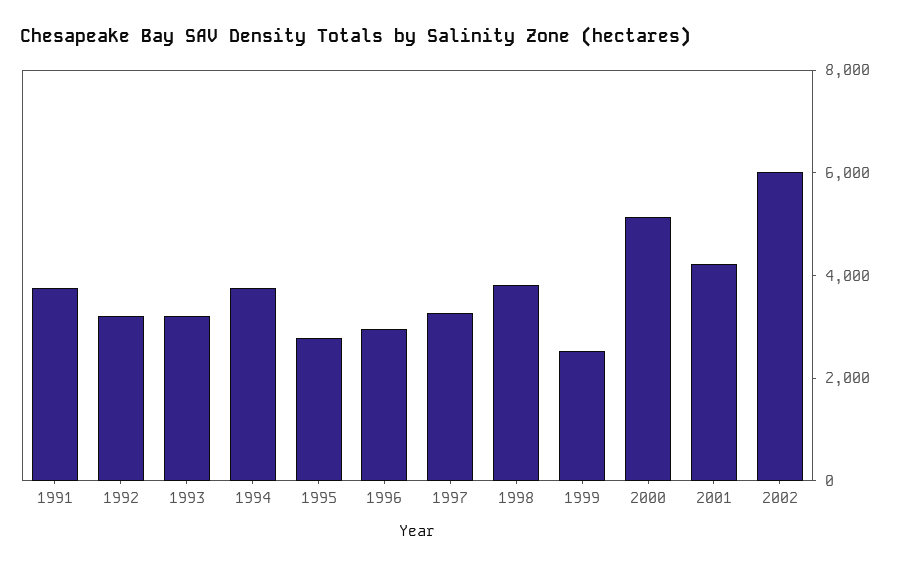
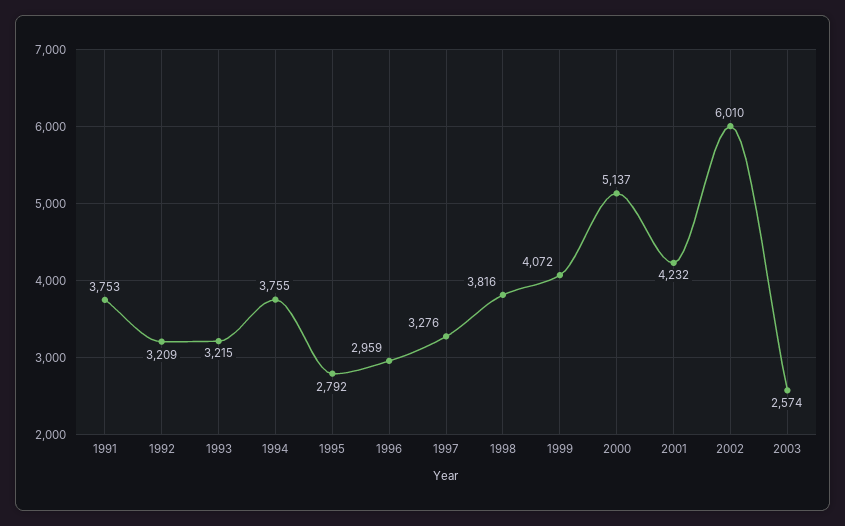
1999: 2500 -> 4072
2003: none -> 2574

